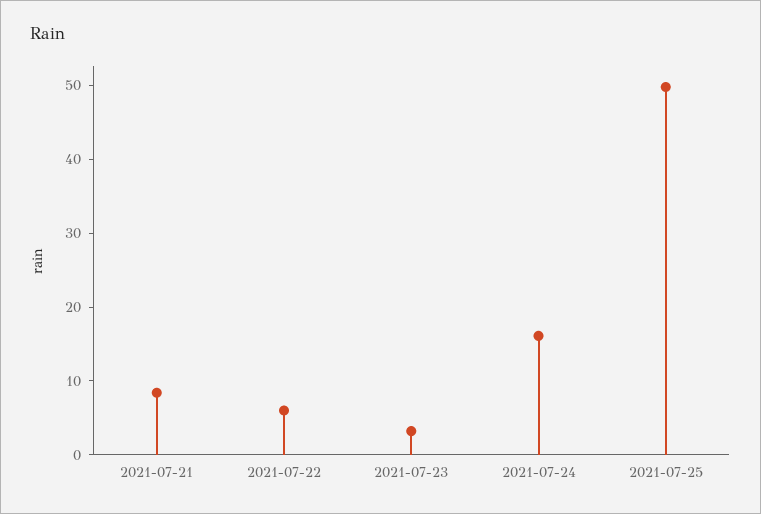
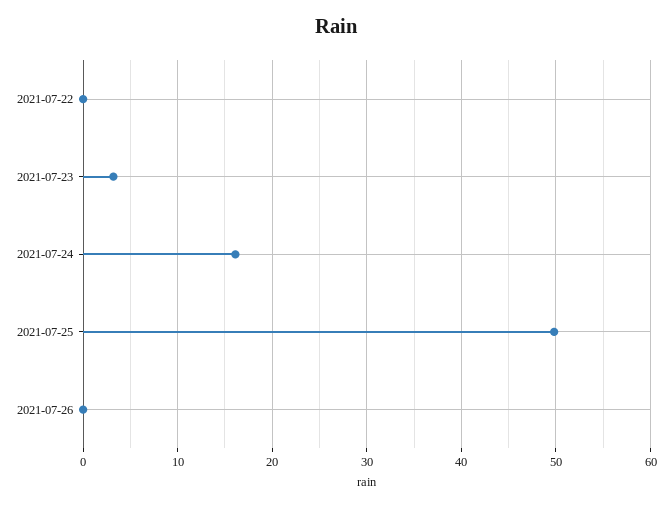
2021-07-21: 8 -> none
2021-07-22: 6 -> 0
2021-07-26: none -> 0

